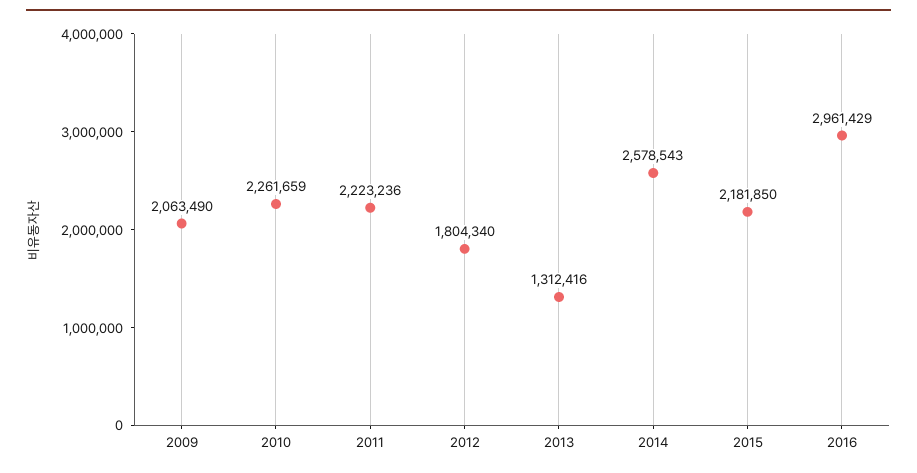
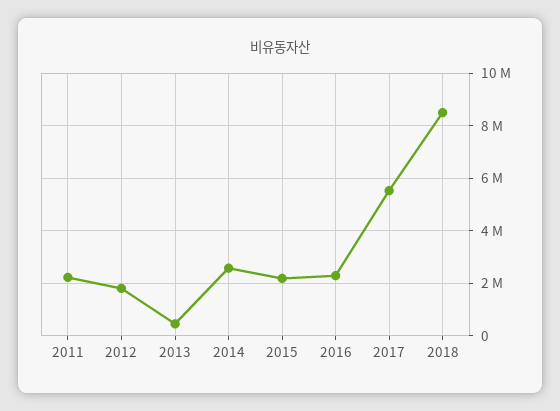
2009: 2063490 -> none
2010: 2261659 -> none
2013: 1312416 -> 500000
2016: 2961429 -> 2250000
2017: none -> 5500000
2018: none -> 8500000

